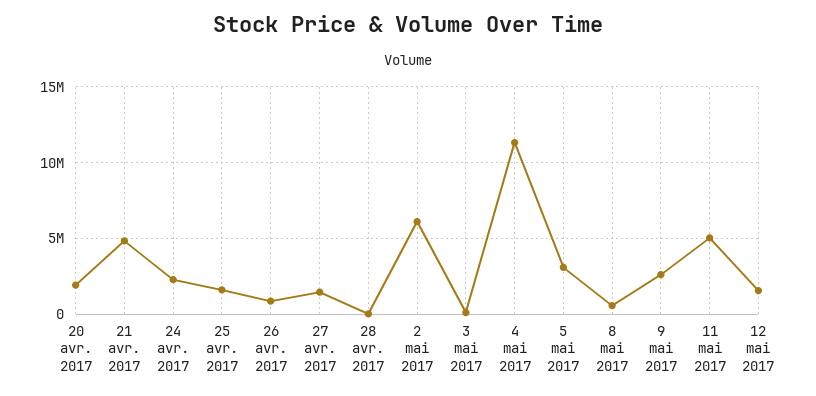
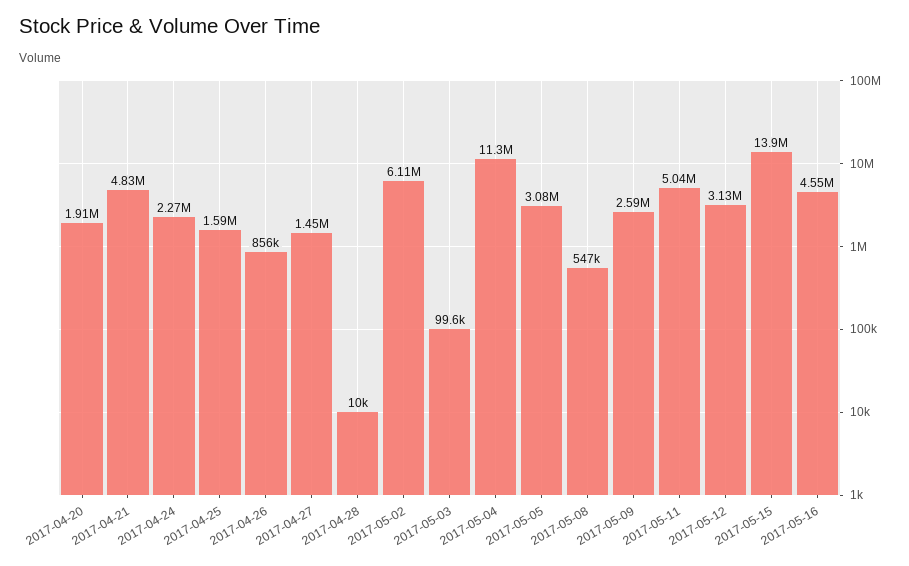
12 mai 2017: 1500000 -> 3130000
2017-05-15: none -> 13900000
2017-05-16: none -> 4550000

